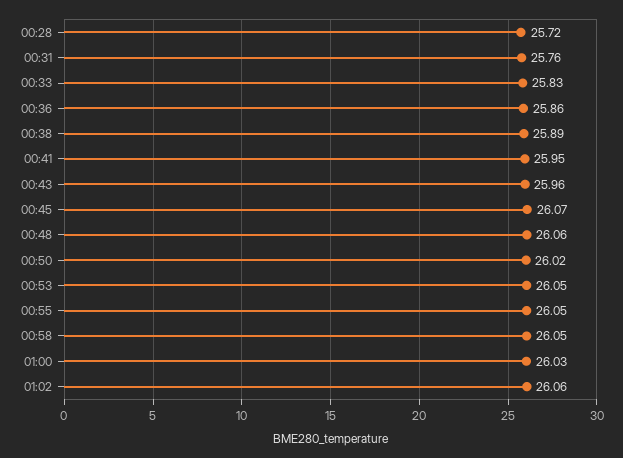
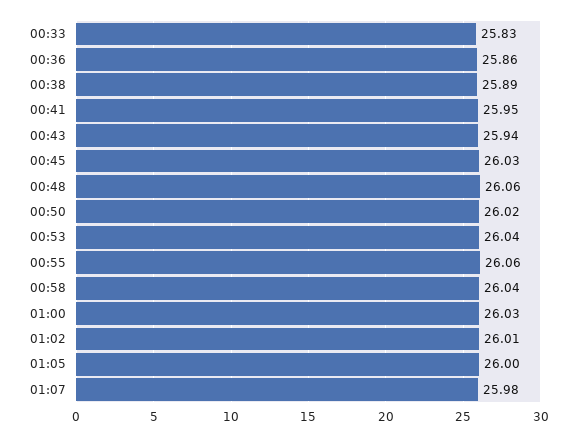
00:28: 25.72 -> none
00:31: 25.76 -> none
00:43: 25.96 -> 25.94
00:45: 26.07 -> 26.03
00:53: 26.05 -> 26.04
00:55: 26.05 -> 26.06
00:58: 26.05 -> 26.04
01:02: 26.06 -> 26.01
01:05: none -> 26
01:07: none -> 25.98

